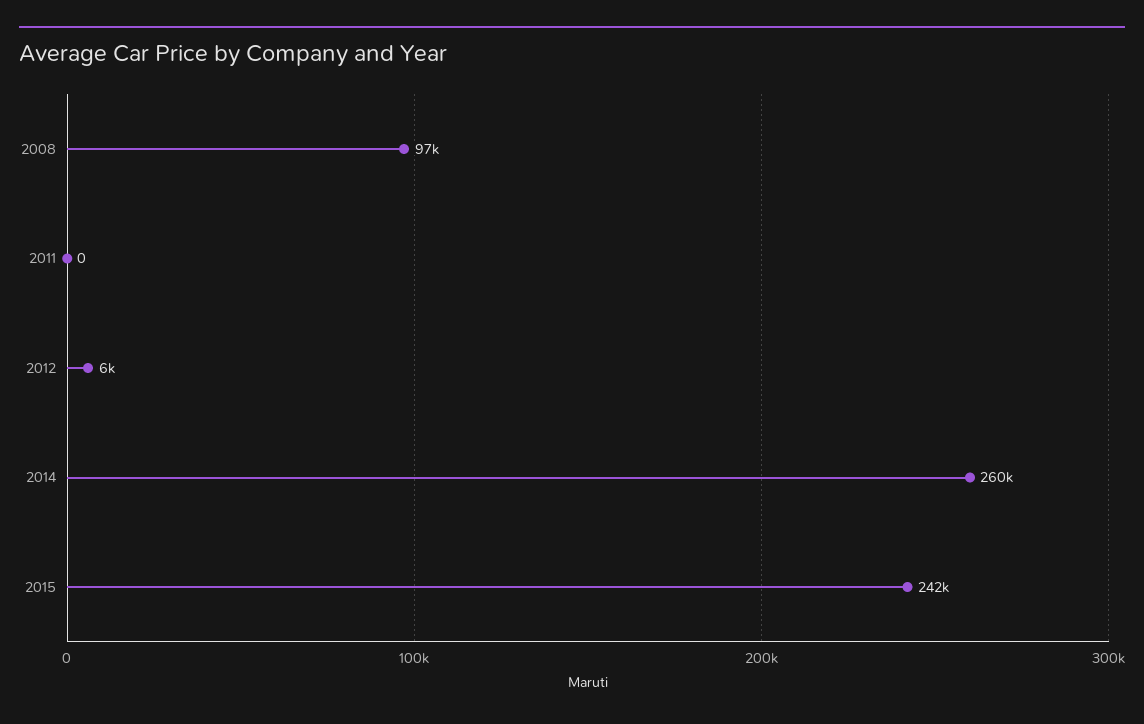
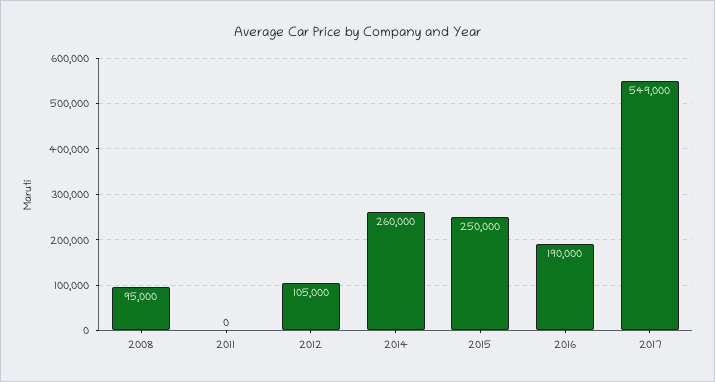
2008: 97000 -> 95000
2012: 6000 -> 105000
2015: 242000 -> 250000
2016: none -> 190000
2017: none -> 549000

